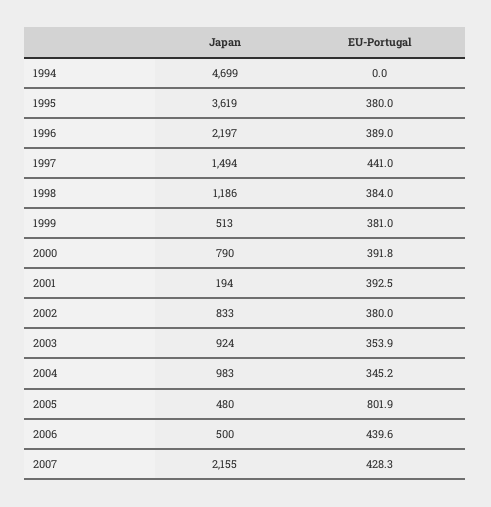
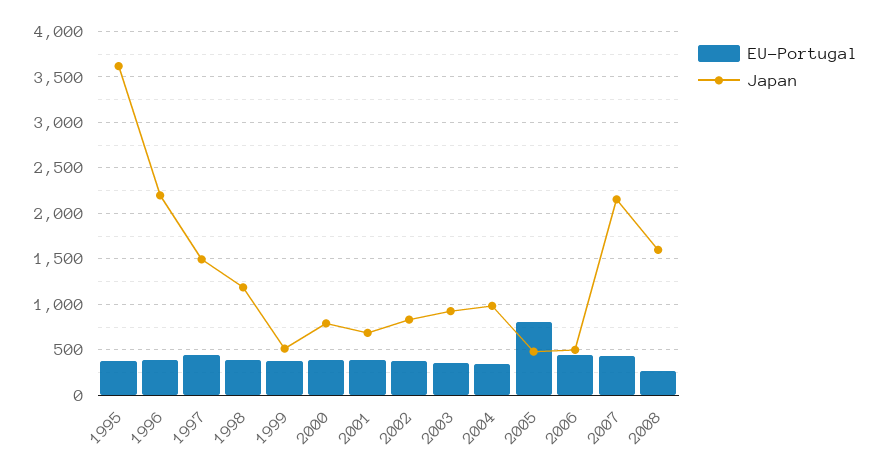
Japan, 1994: 4699 -> none
EU-Portugal, 1994: 0 -> none
Japan, 2001: 194 -> 700
EU-Portugal, 2008: none -> 300
Japan, 2008: none -> 1600

